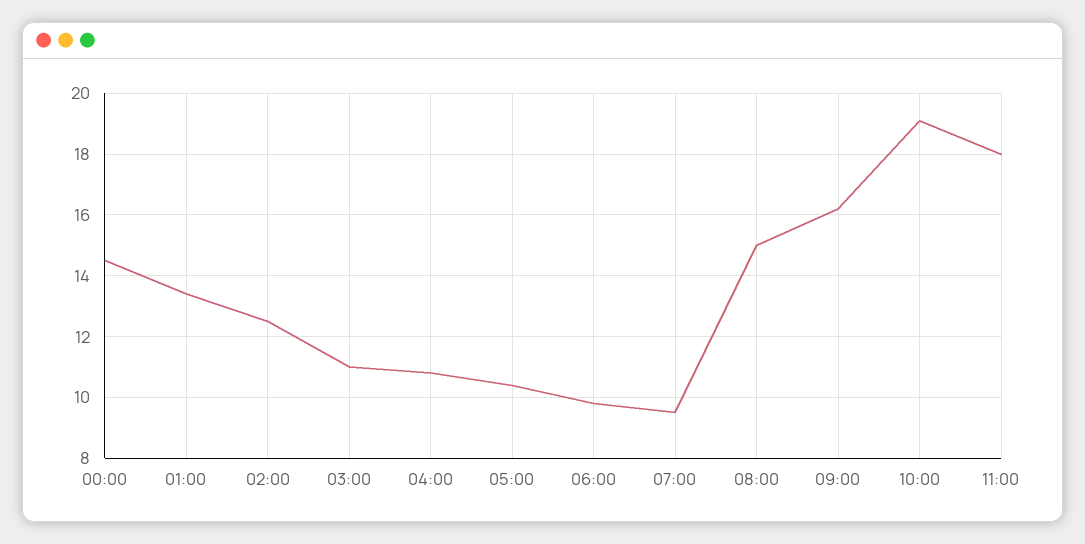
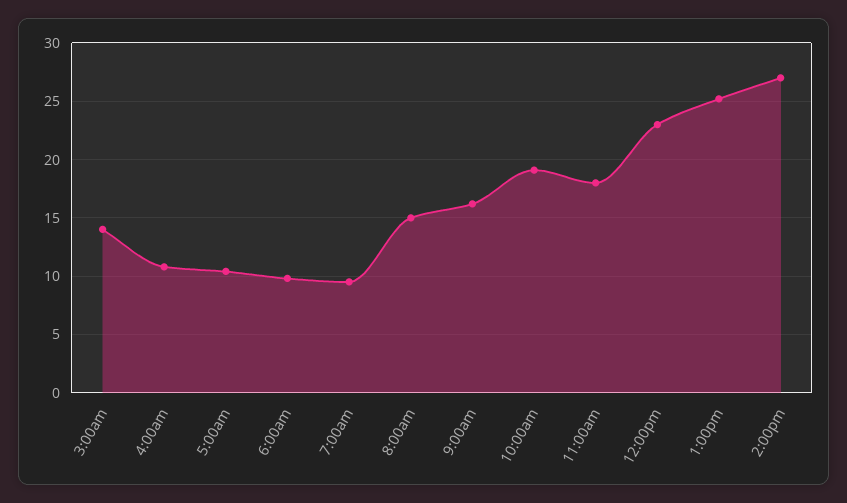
00:00: 14.5 -> none
01:00: 13.5 -> none
02:00: 12.5 -> none
03:00: 11 -> 14
12:00pm: none -> 23
1:00pm: none -> 25
2:00pm: none -> 27

